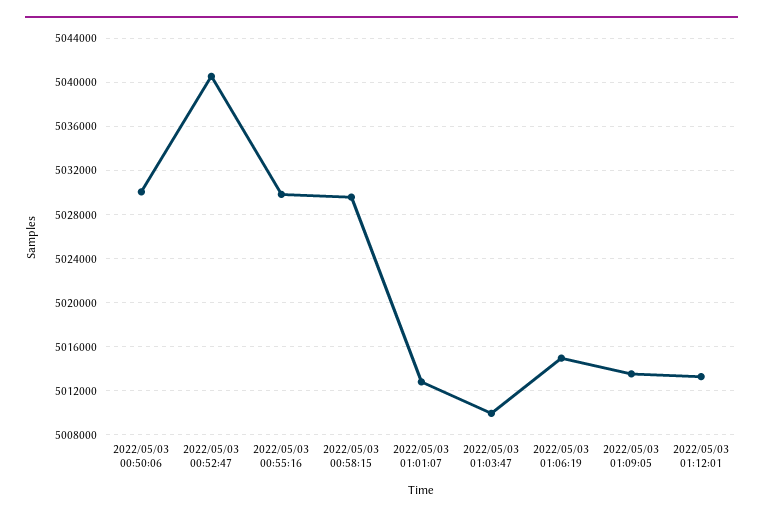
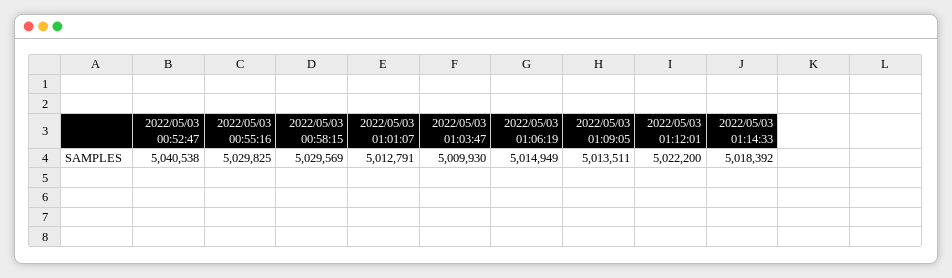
2022/05/03 00:50:06: 5030000 -> none
2022/05/03 01:12:01: 5013000 -> 5022200
2022/05/03 01:14:33: none -> 5018392

